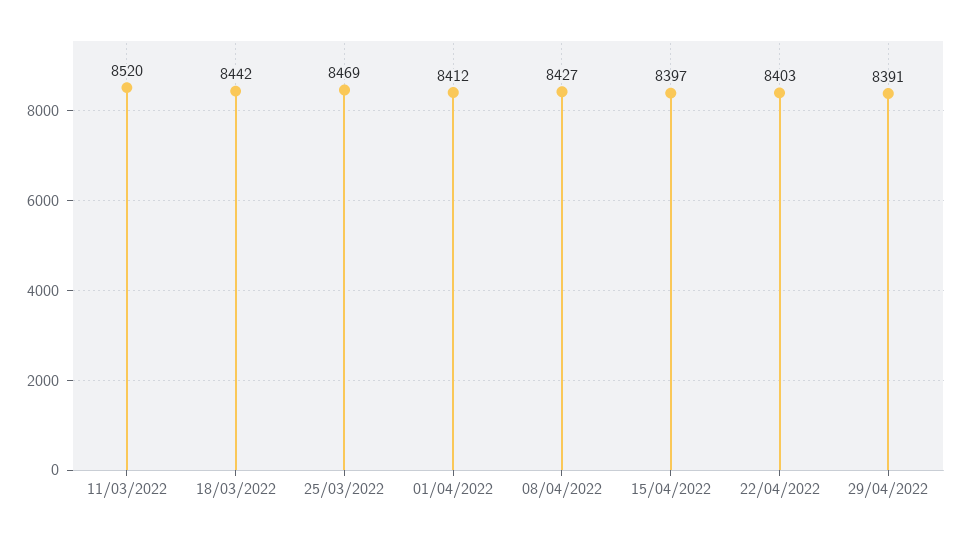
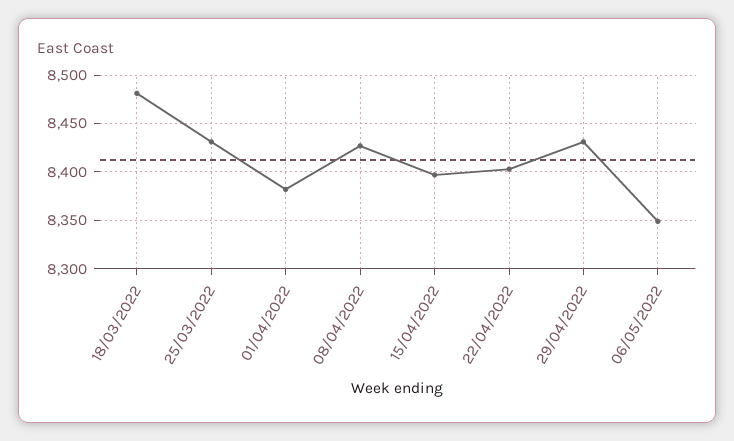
11/03/2022: 8520 -> none
18/03/2022: 8442 -> 8480
25/03/2022: 8469 -> 8430
01/04/2022: 8412 -> 8380
29/04/2022: 8391 -> 8430
06/05/2022: none -> 8350

